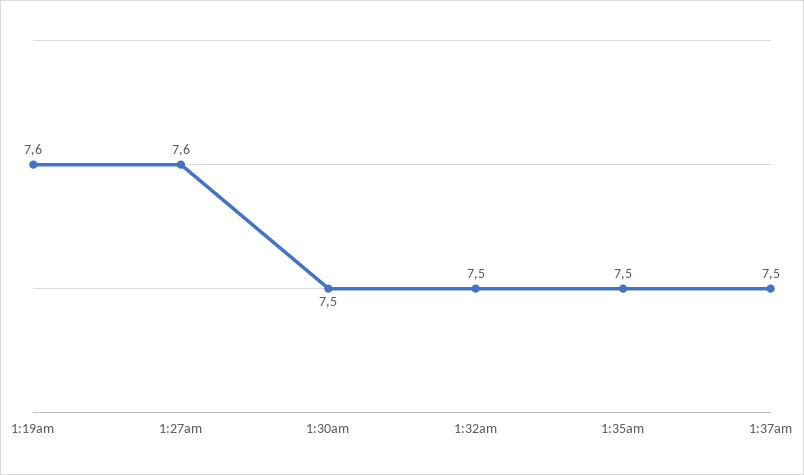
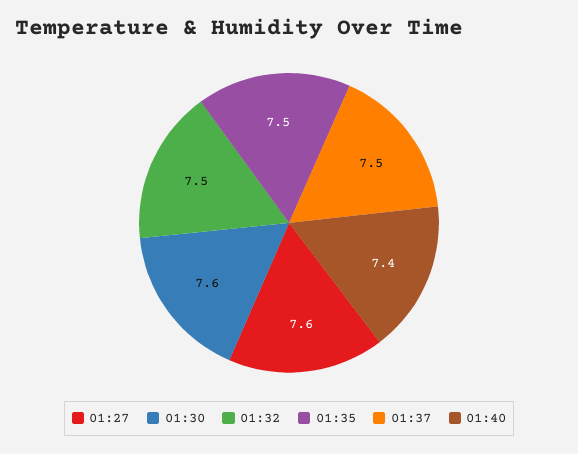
1:19am: 7.6 -> none
1:30am: 7.5 -> 7.6
01:40: none -> 7.4

